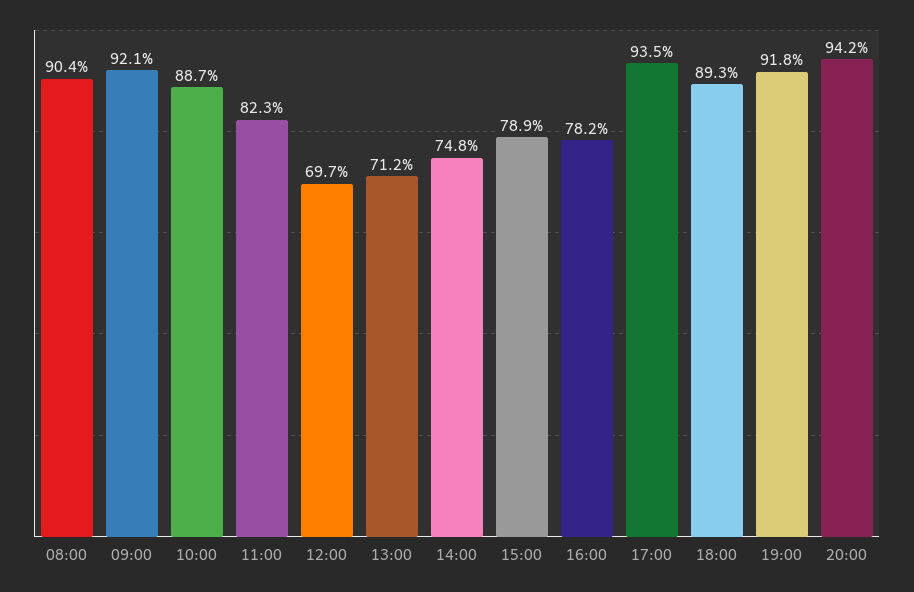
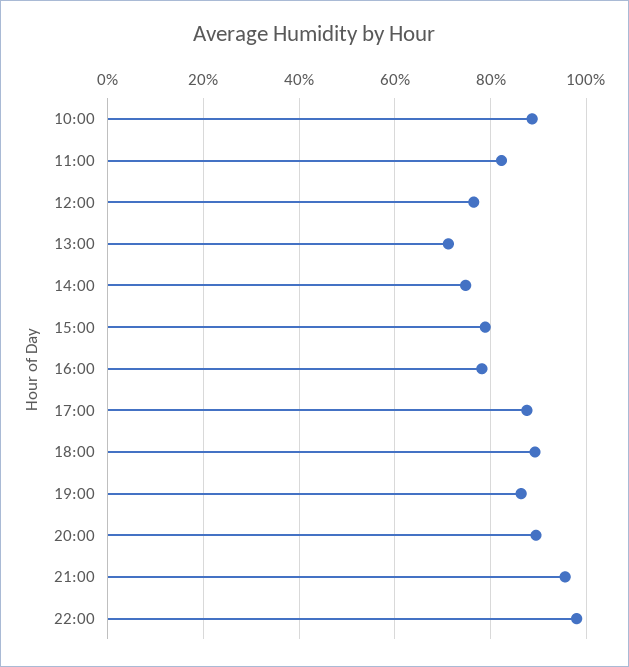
08:00: 90.4 -> none
09:00: 92.1 -> none
12:00: 69.7 -> 76
17:00: 93.5 -> 88
19:00: 91.8 -> 86
20:00: 94.2 -> 90
21:00: none -> 96
22:00: none -> 98

